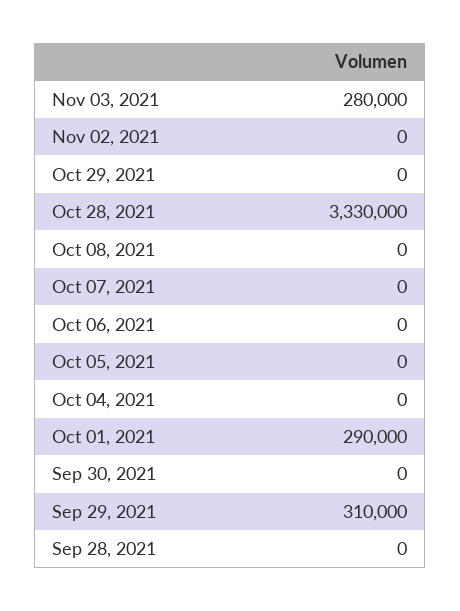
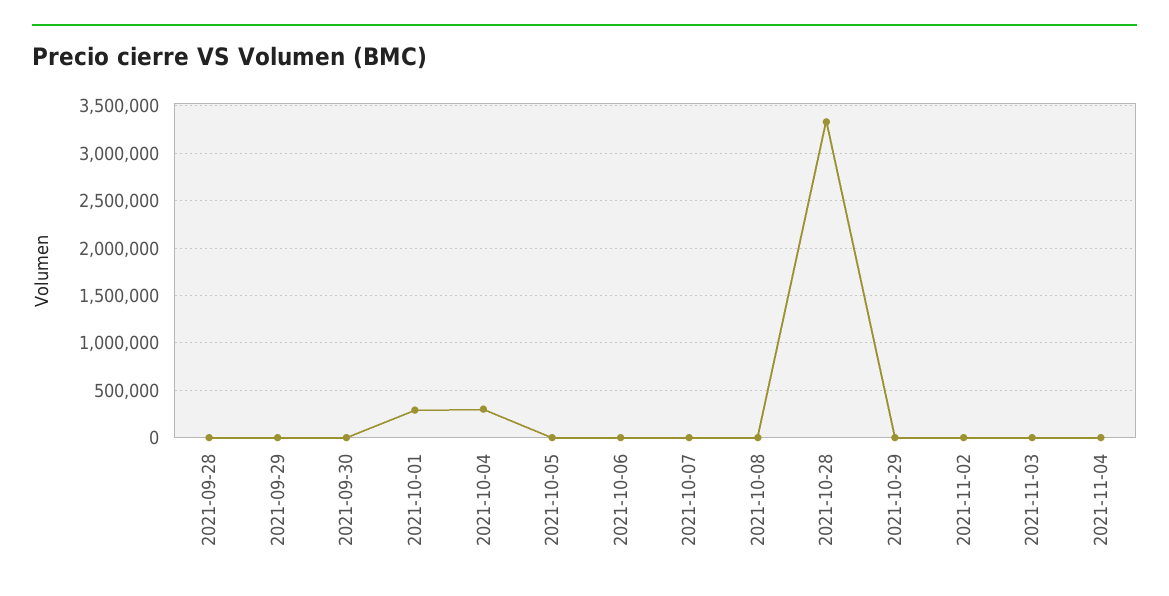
Nov 03, 2021: 280000 -> 0
Oct 04, 2021: 0 -> 300000
Sep 29, 2021: 310000 -> 0
2021-11-04: none -> 0

